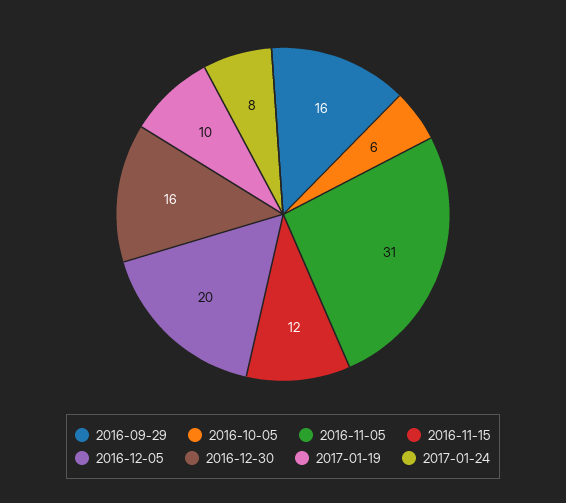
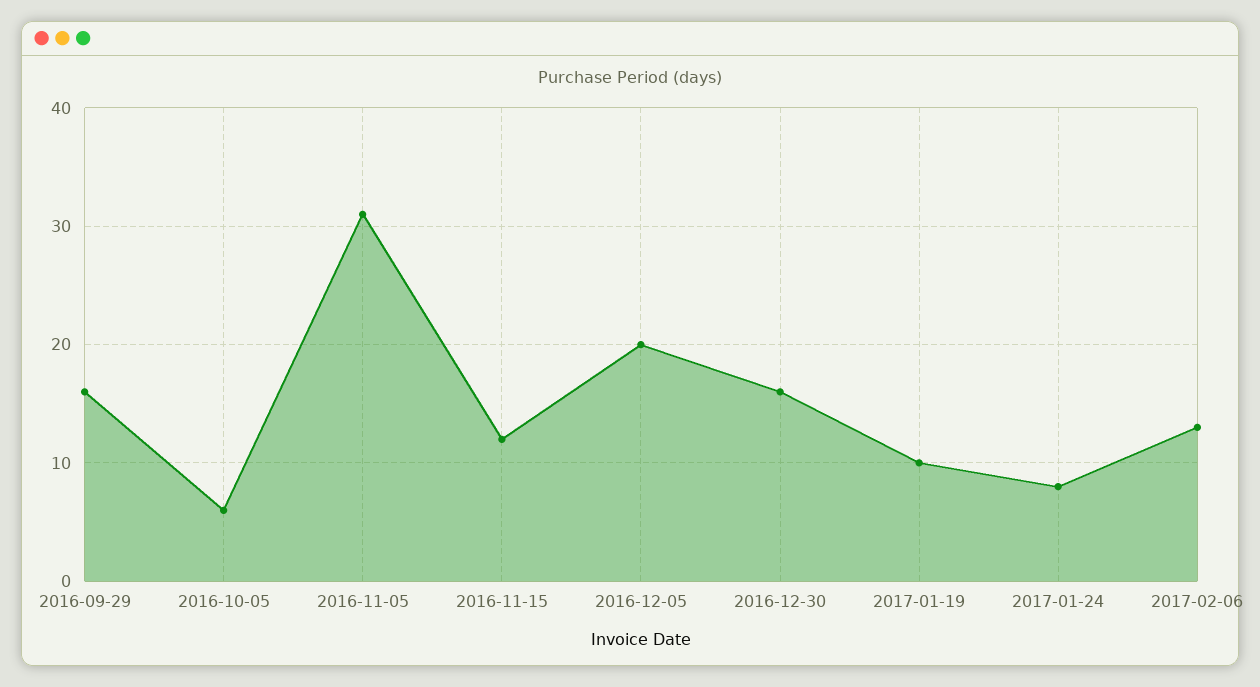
2017-02-06: none -> 13

